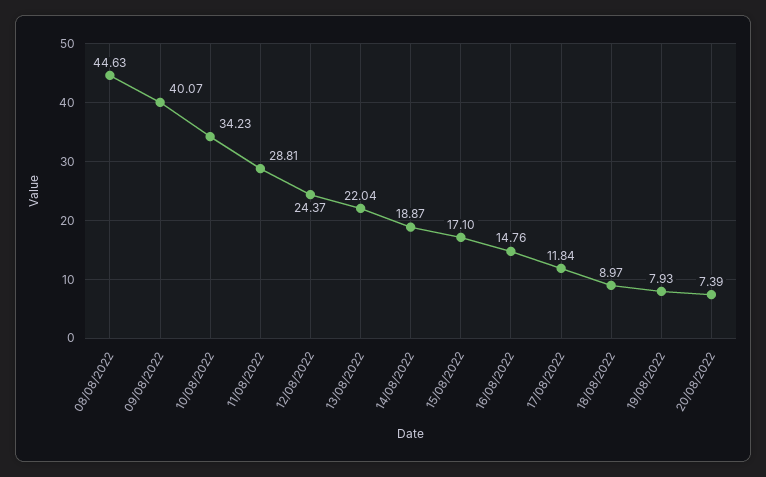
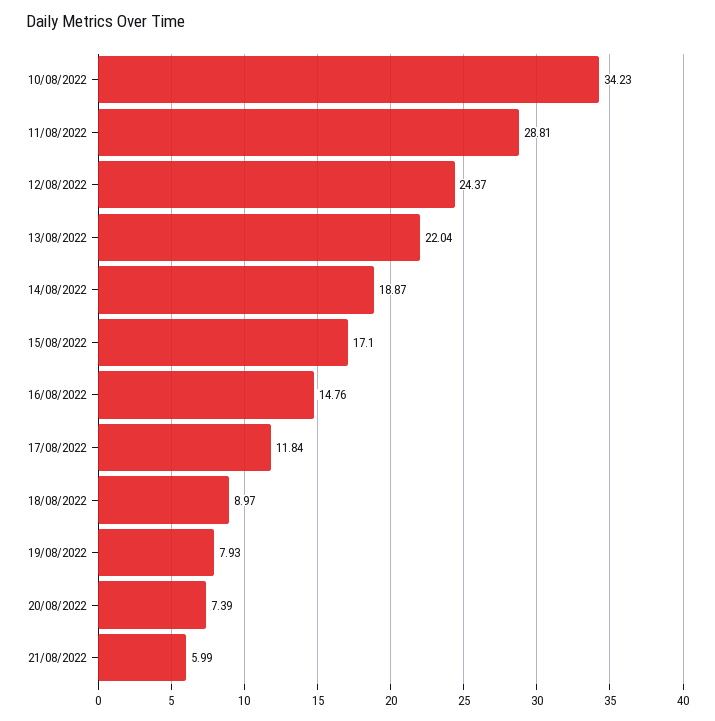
08/08/2022: 44.63 -> none
09/08/2022: 40.07 -> none
21/08/2022: none -> 5.99

